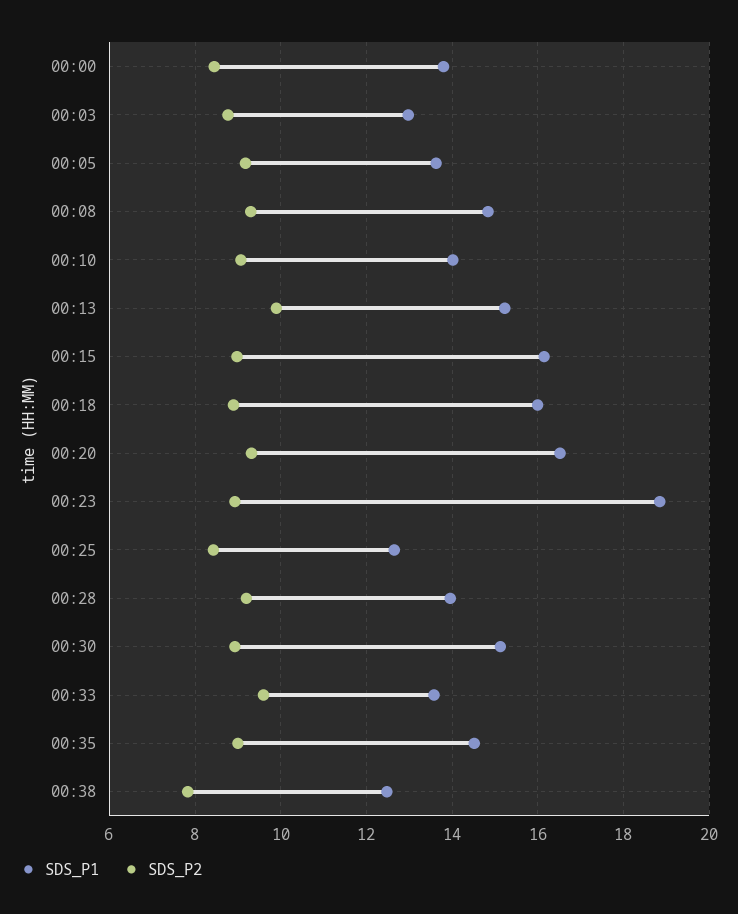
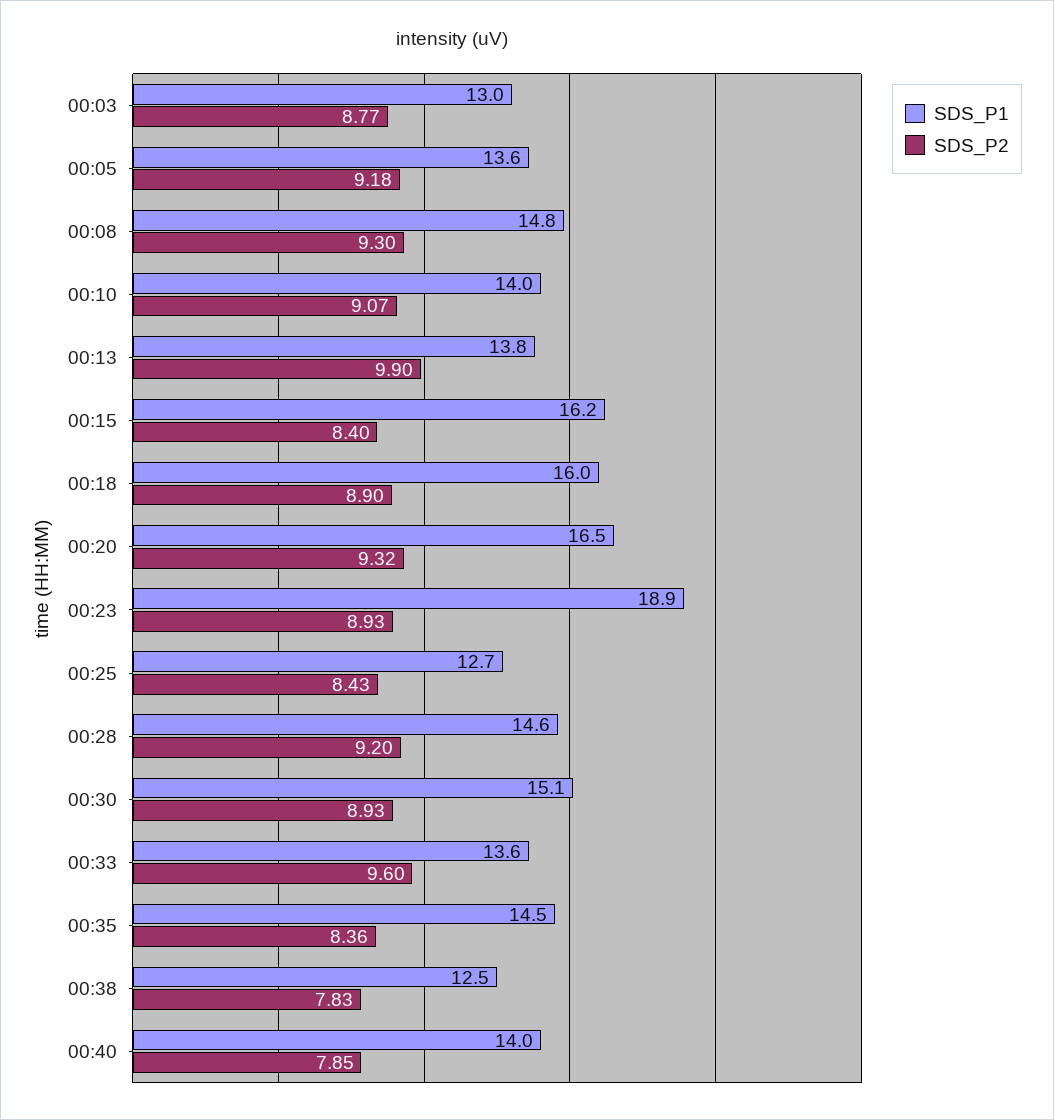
SDS_P1, 00:00: 13.8 -> none
SDS_P2, 00:00: 8.4 -> none
SDS_P1, 00:13: 15.2 -> 13.8
SDS_P2, 00:15: 9 -> 8.4
SDS_P1, 00:28: 14 -> 14.6
SDS_P2, 00:35: 9 -> 8.36
SDS_P1, 00:40: none -> 14
SDS_P2, 00:40: none -> 7.85

